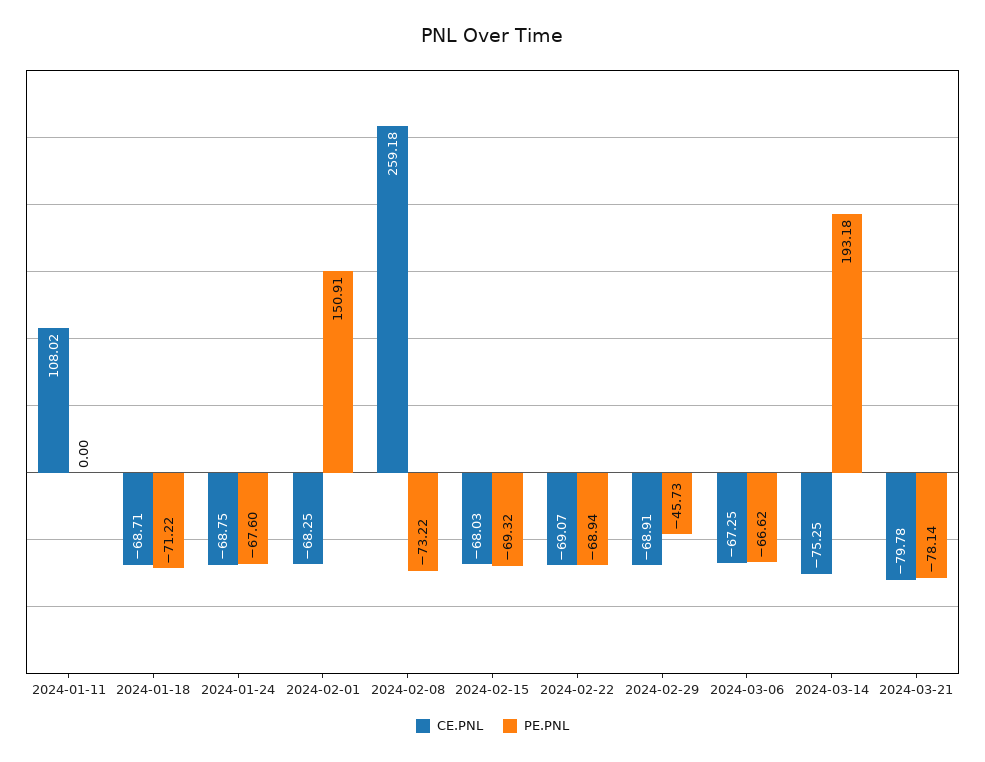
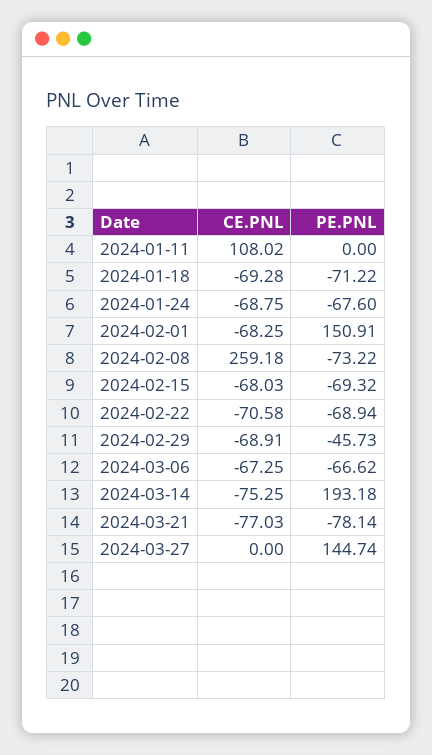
CE.PNL, 2024-01-18: -68.71 -> -69.28
CE.PNL, 2024-02-22: -69.07 -> -70.58
CE.PNL, 2024-03-21: -79.78 -> -77.03
CE.PNL, 2024-03-27: none -> 0
PE.PNL, 2024-03-27: none -> 144.74

